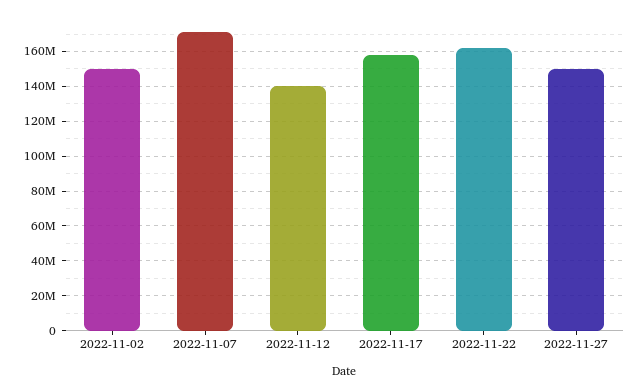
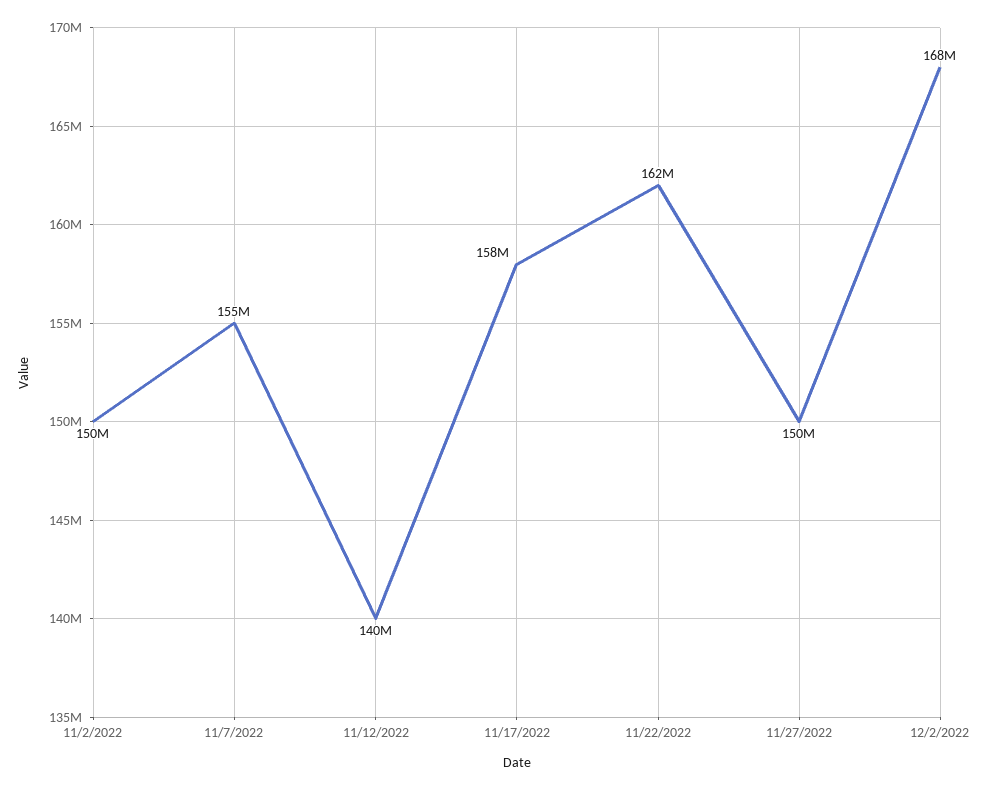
2022-11-07: 170000000 -> 155000000
12/2/2022: none -> 168000000

